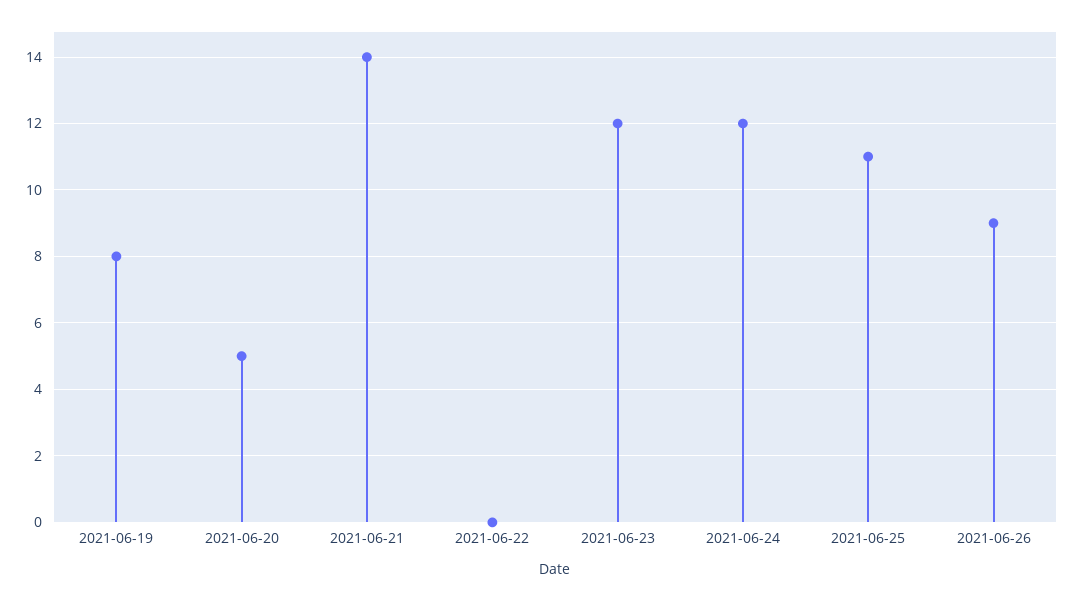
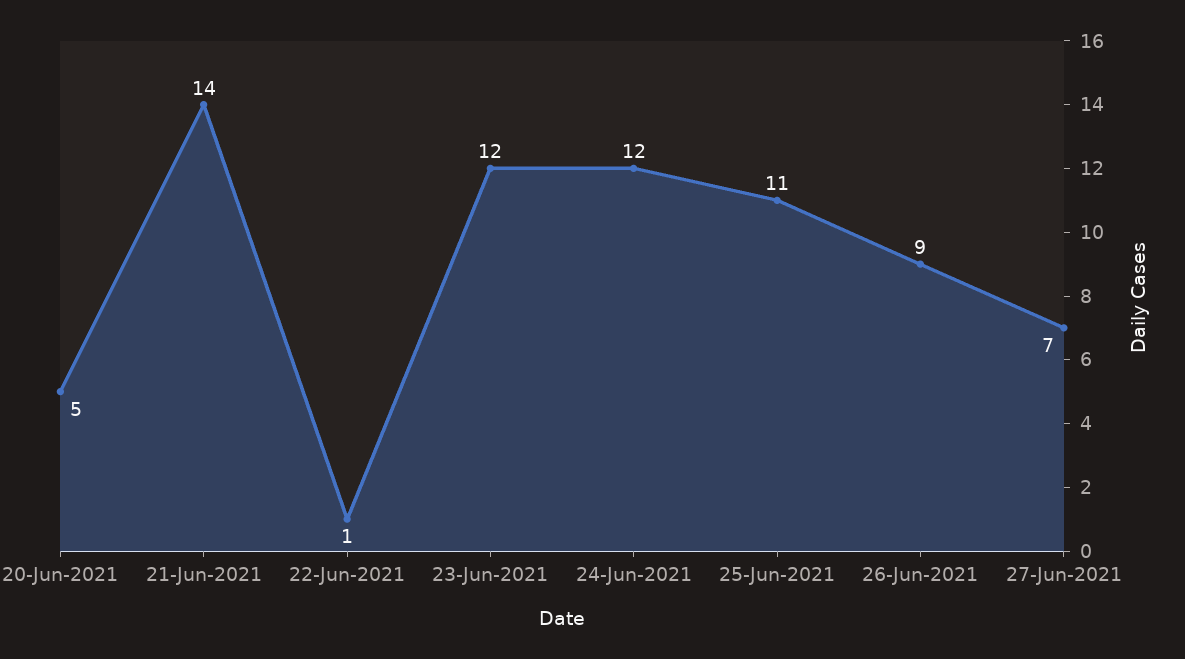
2021-06-19: 8 -> none
2021-06-22: 0 -> 1
27-Jun-2021: none -> 7

